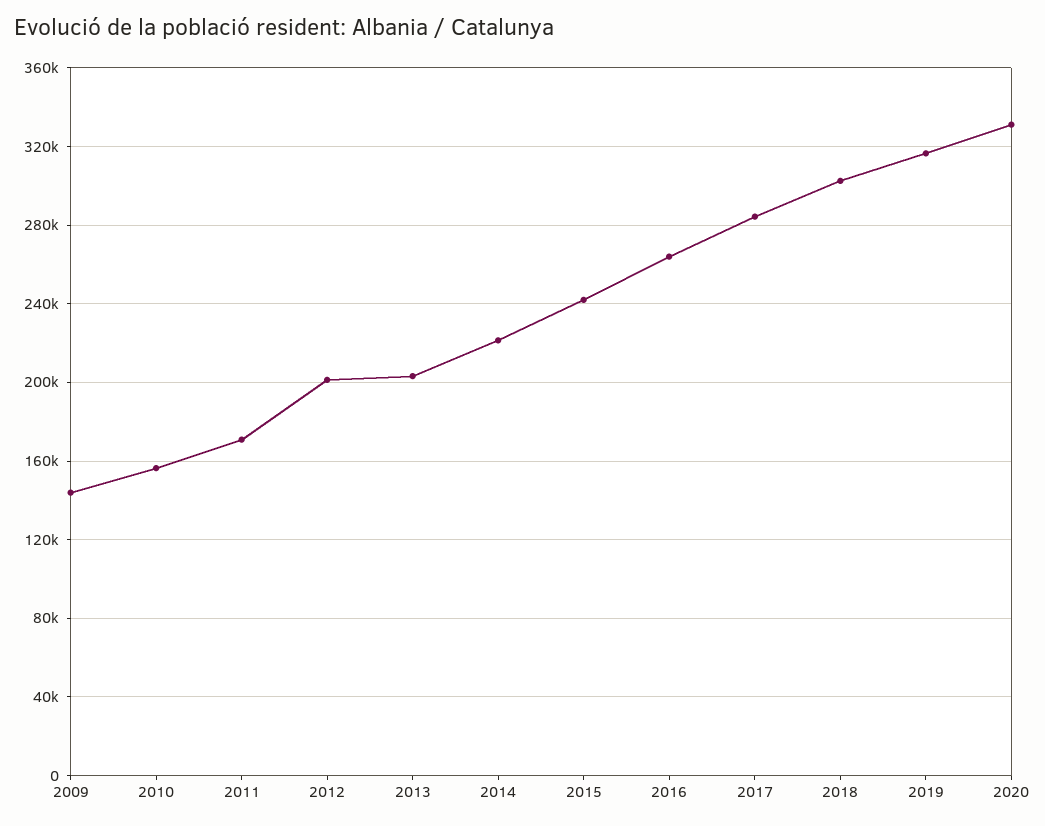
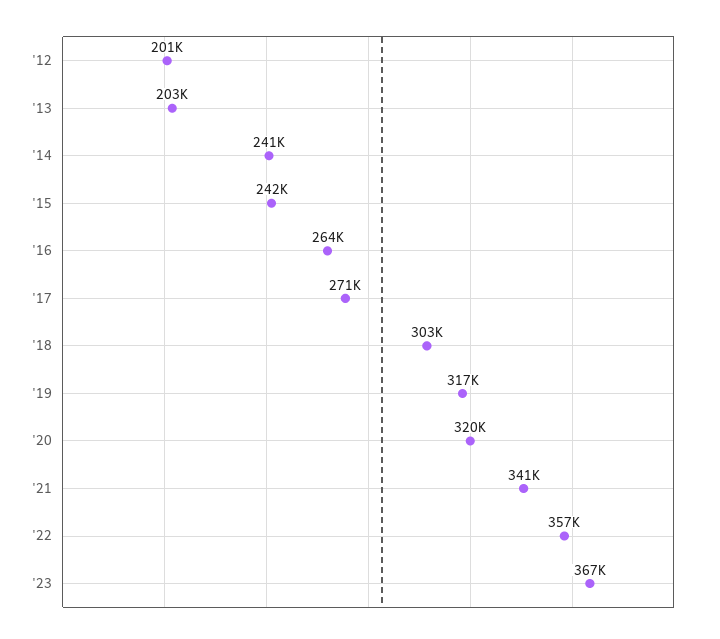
2009: 145000 -> none
2010: 155000 -> none
2011: 170000 -> none
2014: 220000 -> 241000
2017: 285000 -> 271000
2020: 330000 -> 320000
'21: none -> 341000
'22: none -> 357000
'23: none -> 367000

